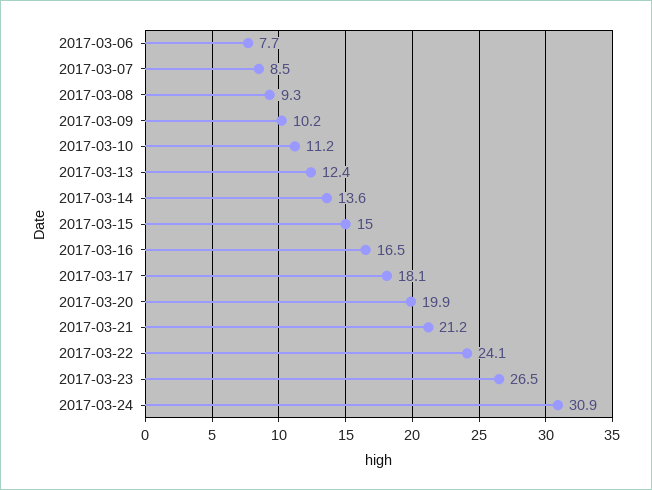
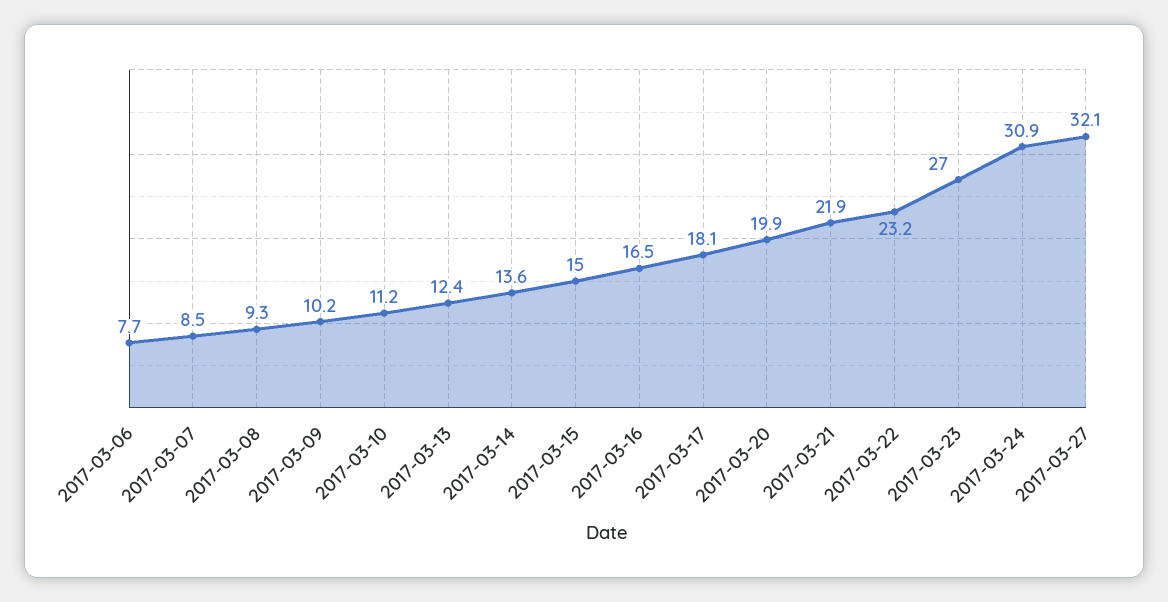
2017-03-21: 21.2 -> 21.9
2017-03-22: 24.1 -> 23.2
2017-03-23: 26.5 -> 27
2017-03-27: none -> 32.1

